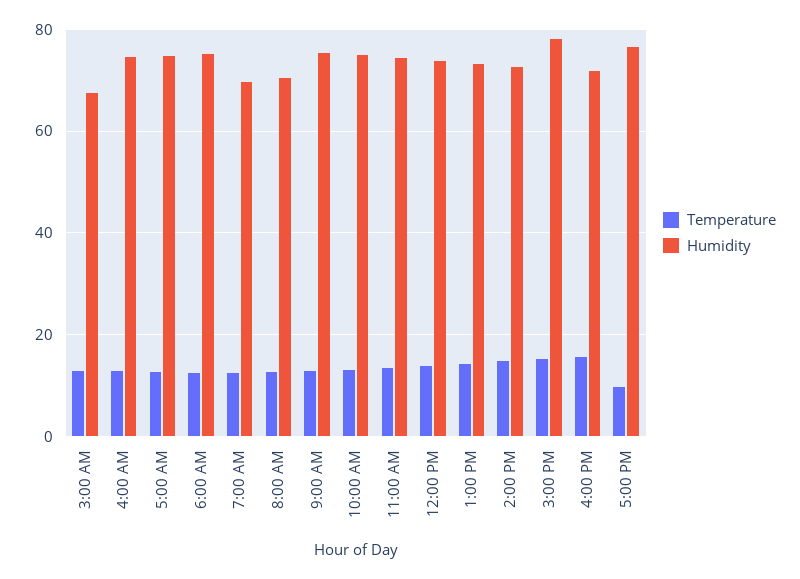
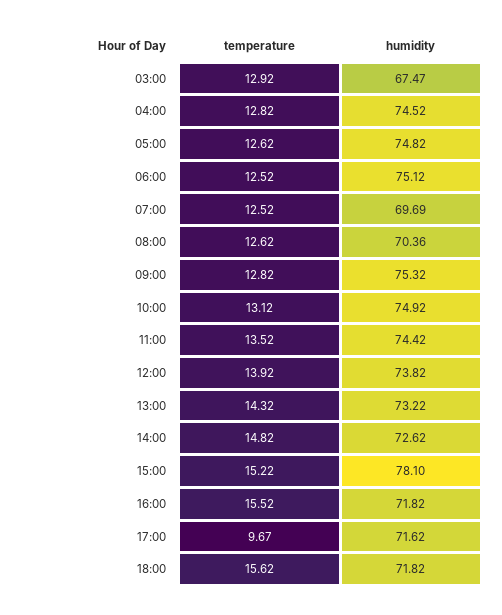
Humidity, 5:00 PM: 76 -> 71.62
Temperature, 18:00: none -> 15.62
Humidity, 18:00: none -> 71.82

